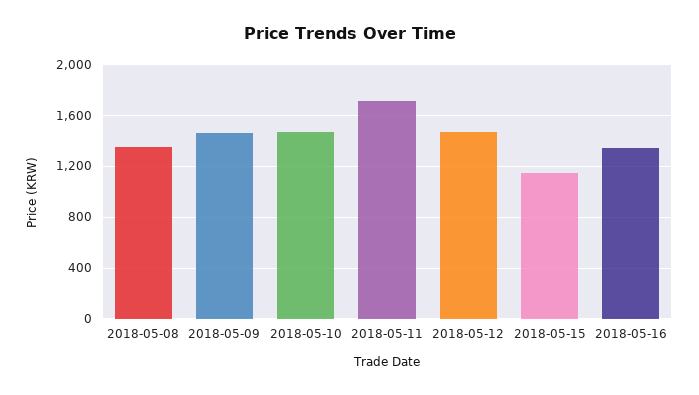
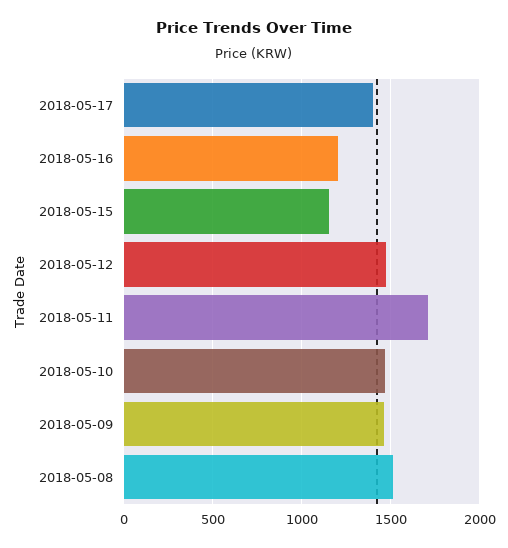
2018-05-08: 1350 -> 1500
2018-05-16: 1350 -> 1200
2018-05-17: none -> 1400

